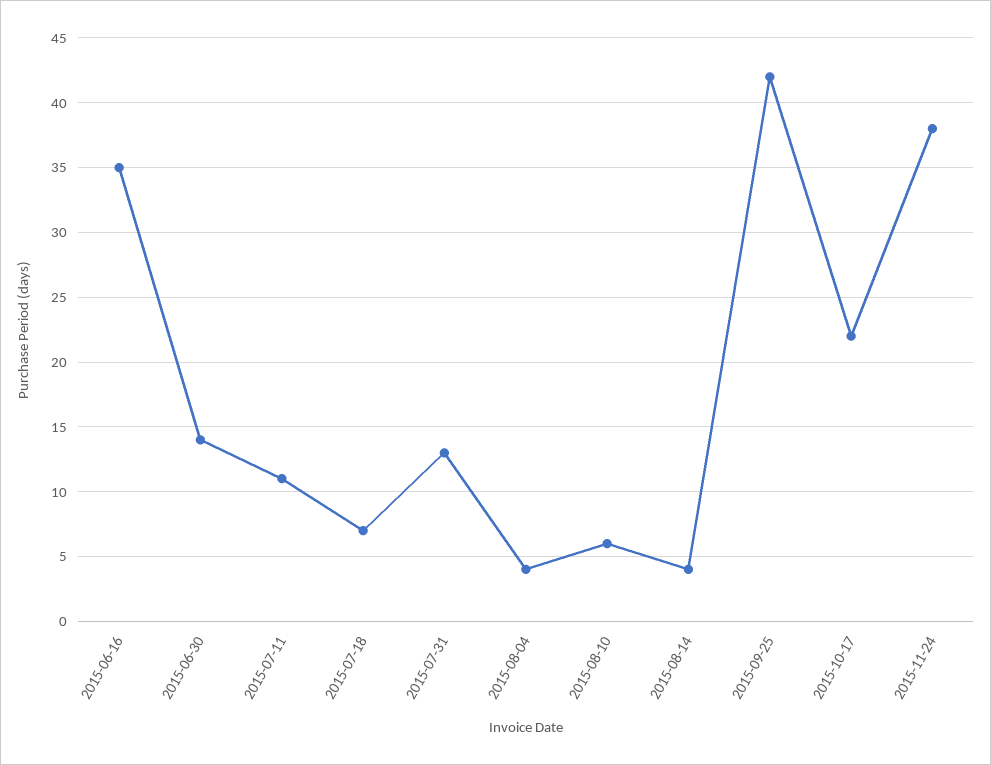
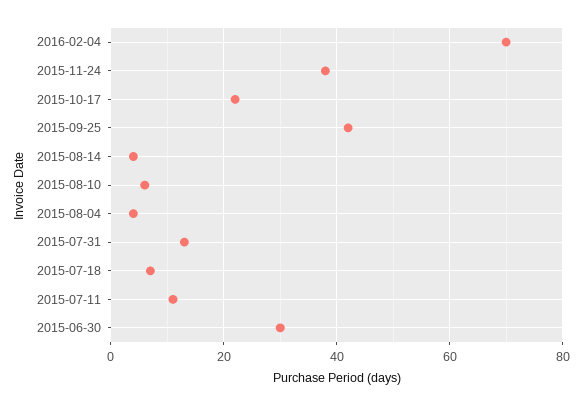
2015-06-16: 35 -> none
2015-06-30: 14 -> 30
2016-02-04: none -> 70

